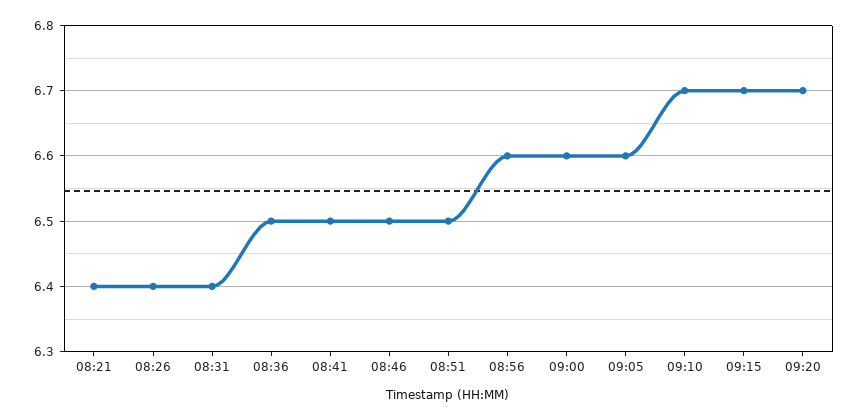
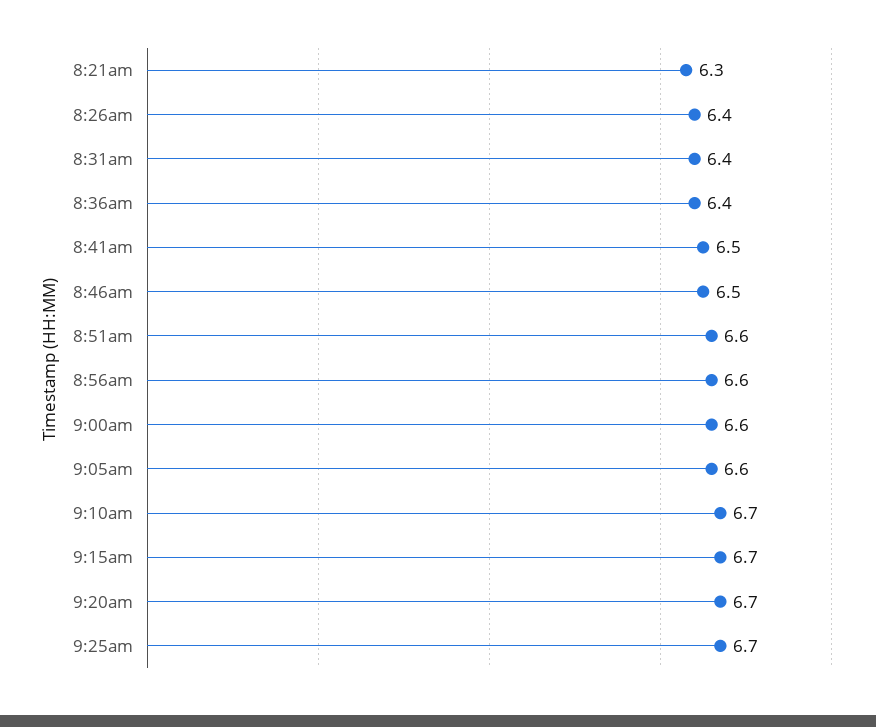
08:21: 6.4 -> 6.3
08:36: 6.5 -> 6.4
08:51: 6.5 -> 6.6
9:25am: none -> 6.7

